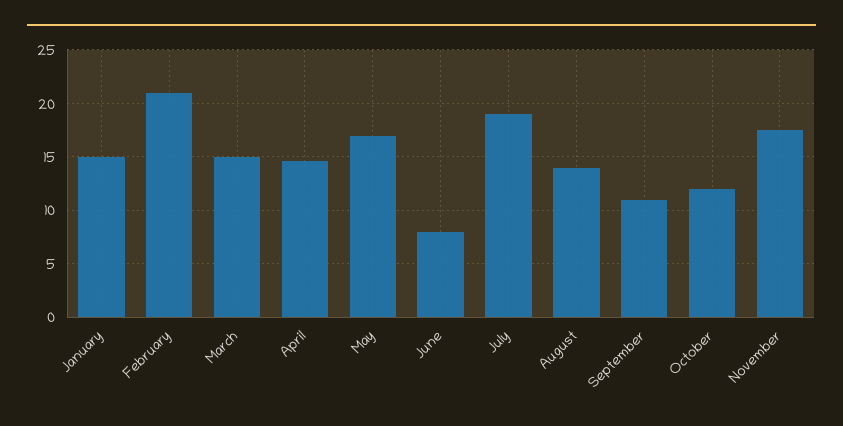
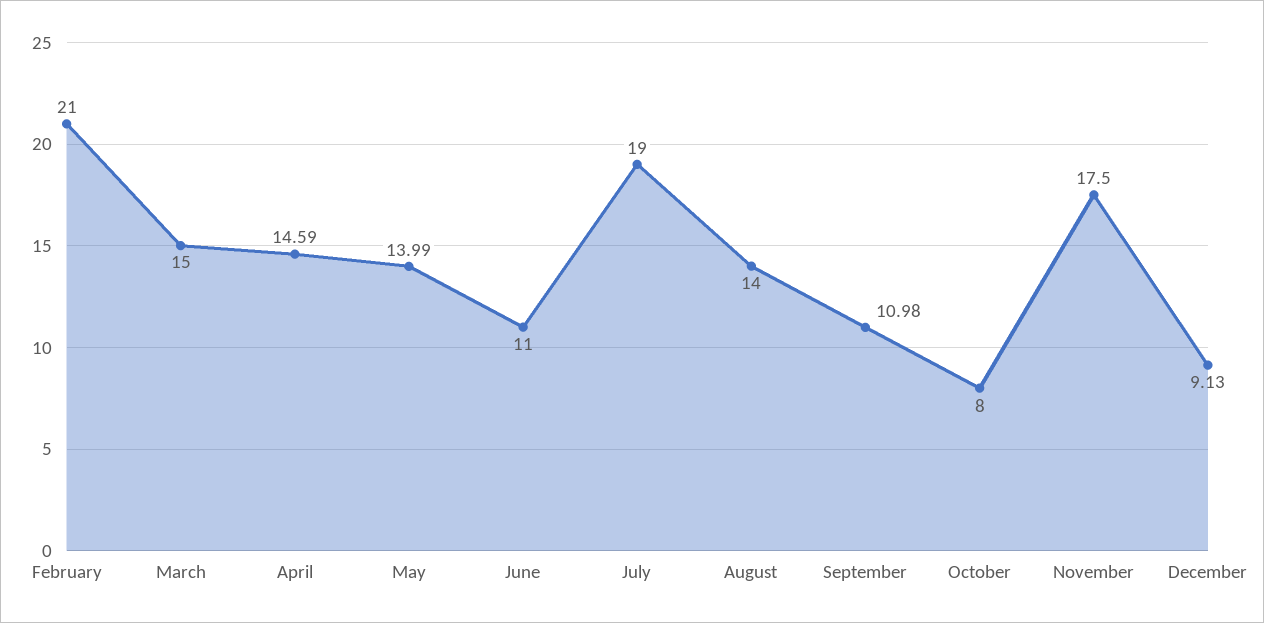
January: 15 -> none
May: 17 -> 13.99
June: 8 -> 11
October: 12 -> 8
December: none -> 9.13

